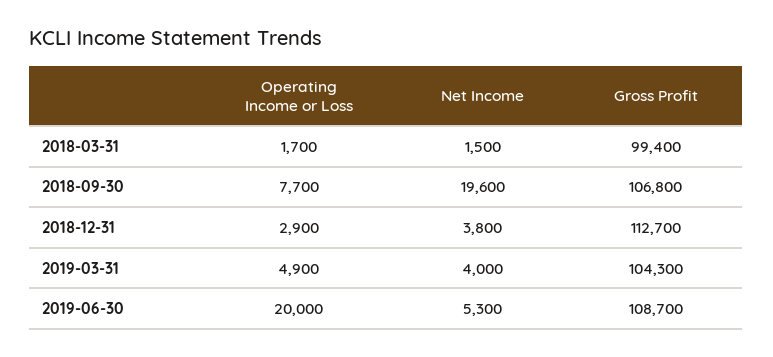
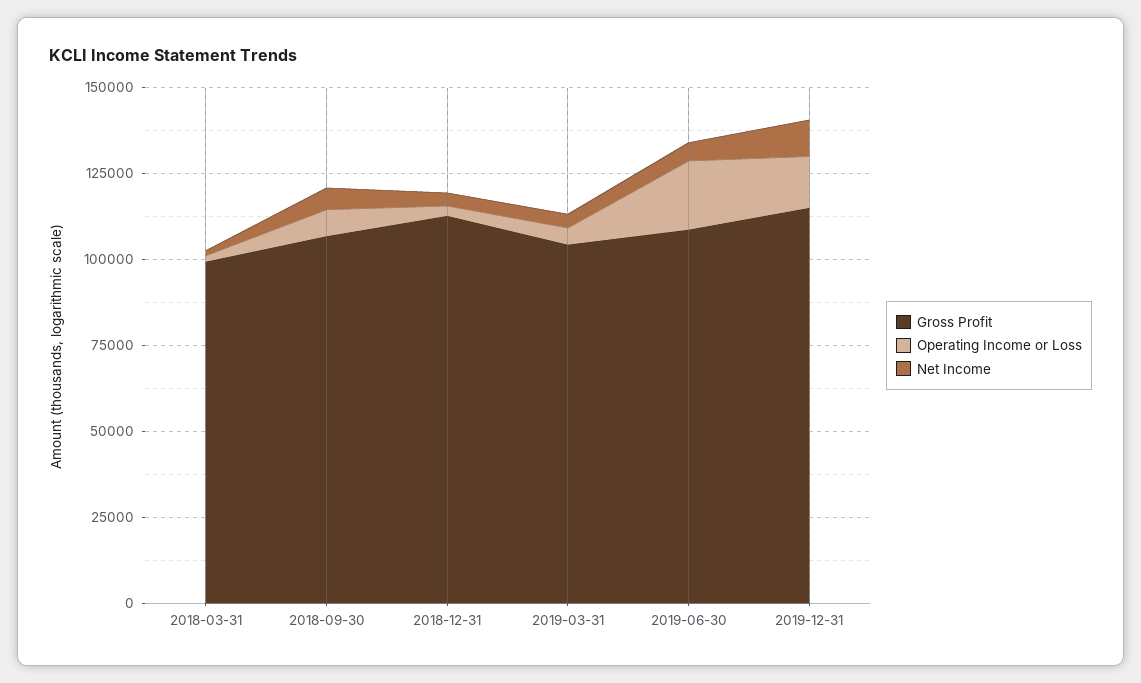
Net Income, 2018-09-30: 19600 -> 5000
Gross Profit, 2019-12-31: none -> 115000
Operating Income or Loss, 2019-12-31: none -> 15000
Net Income, 2019-12-31: none -> 10000

